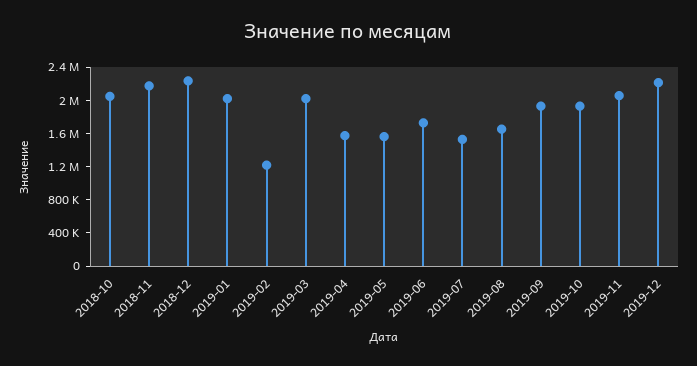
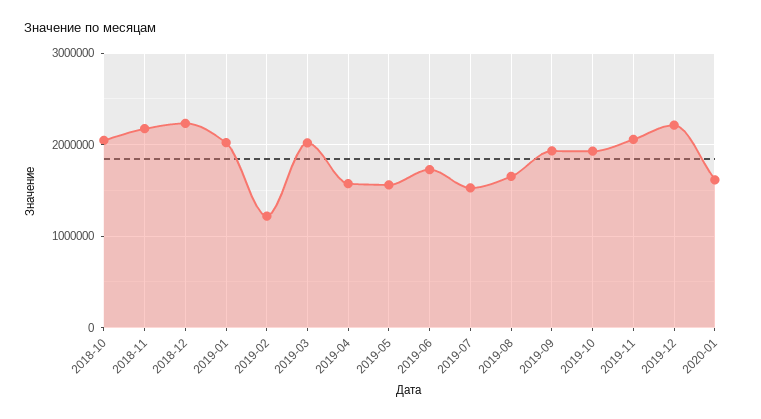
2020-01: none -> 1600000

